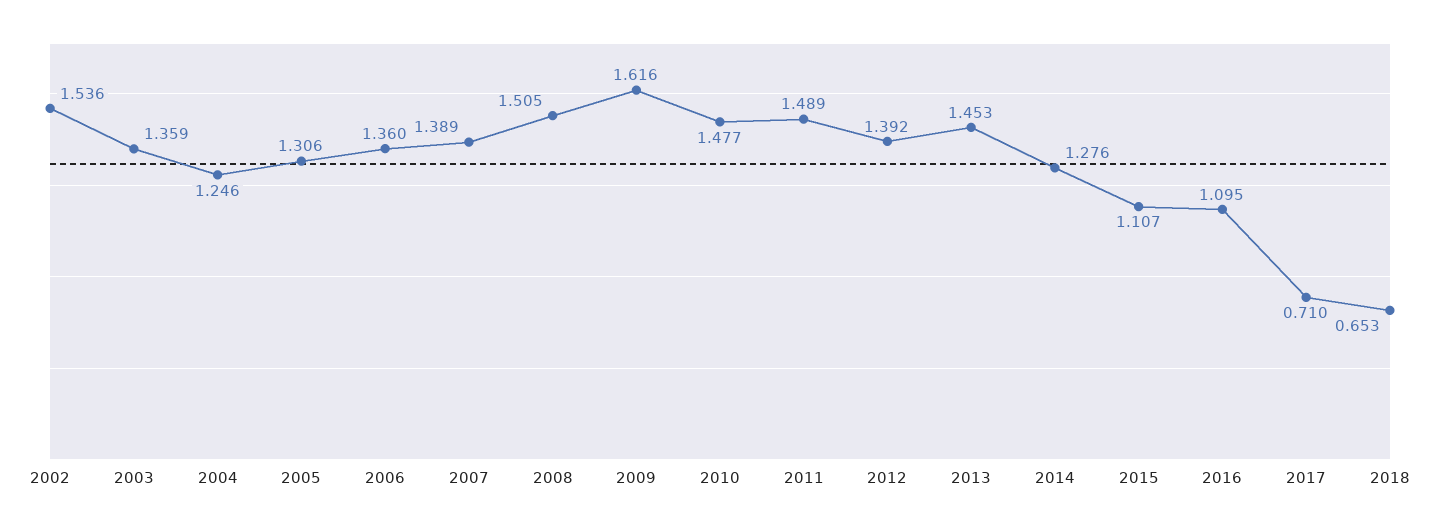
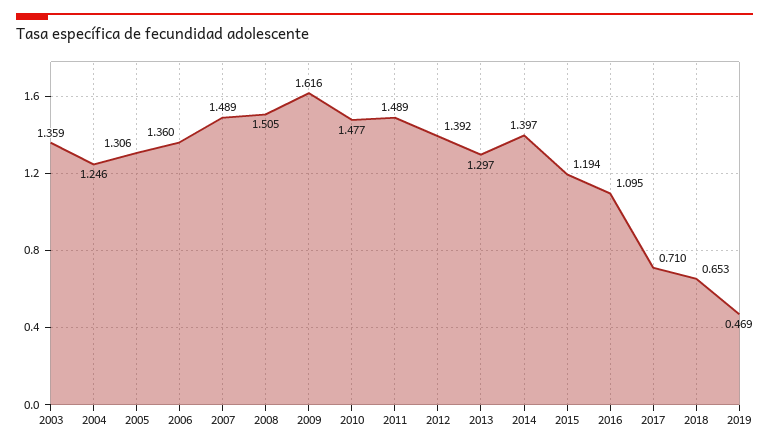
2002: 1.536 -> none
2007: 1.389 -> 1.489
2013: 1.453 -> 1.297
2014: 1.276 -> 1.397
2015: 1.107 -> 1.194
2019: none -> 0.469

